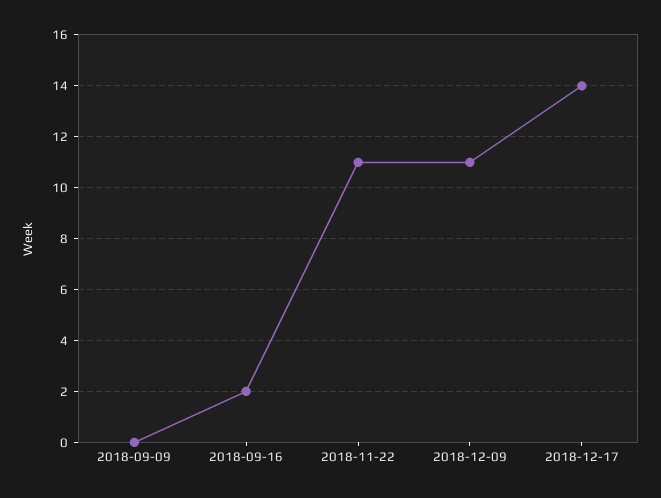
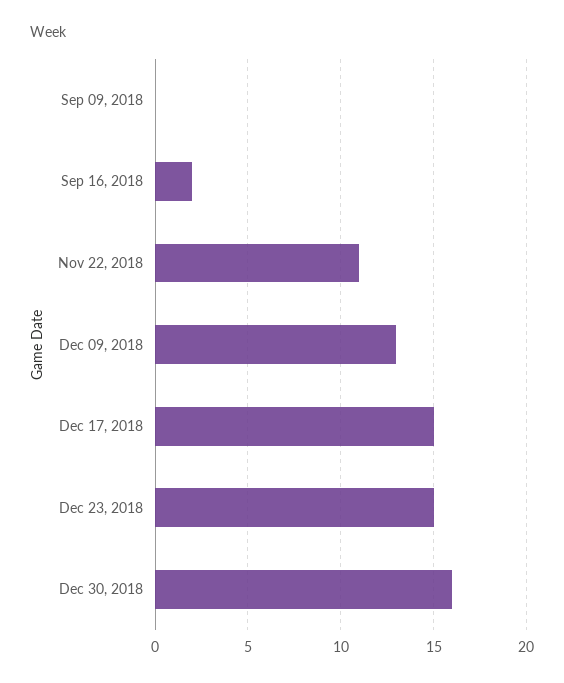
2018-12-09: 11 -> 13
2018-12-17: 14 -> 15
Dec 23, 2018: none -> 15
Dec 30, 2018: none -> 16

